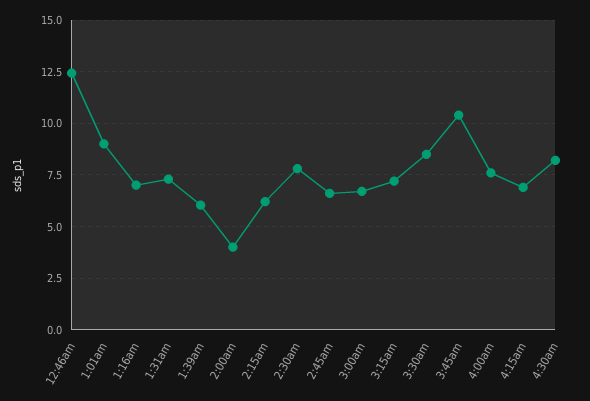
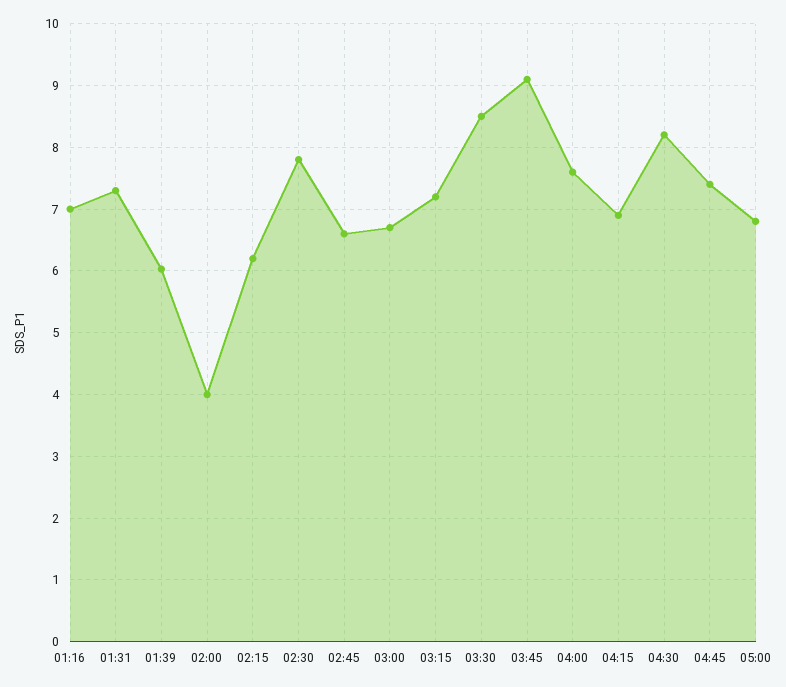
12:46am: 12.5 -> none
1:01am: 9 -> none
3:45am: 10.5 -> 9.1
04:45: none -> 7.4
05:00: none -> 6.8

